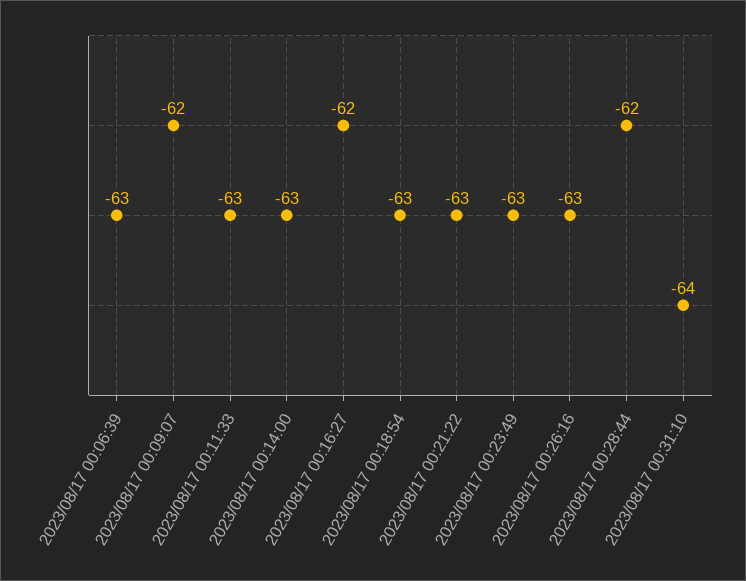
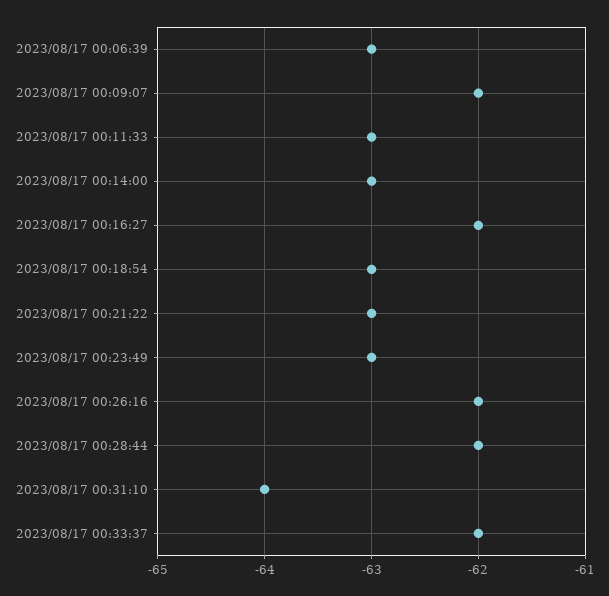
2023/08/17 00:26:16: -63 -> -62
2023/08/17 00:33:37: none -> -62

